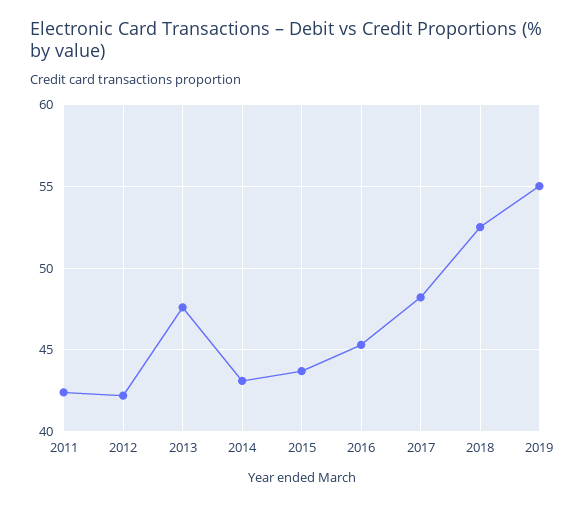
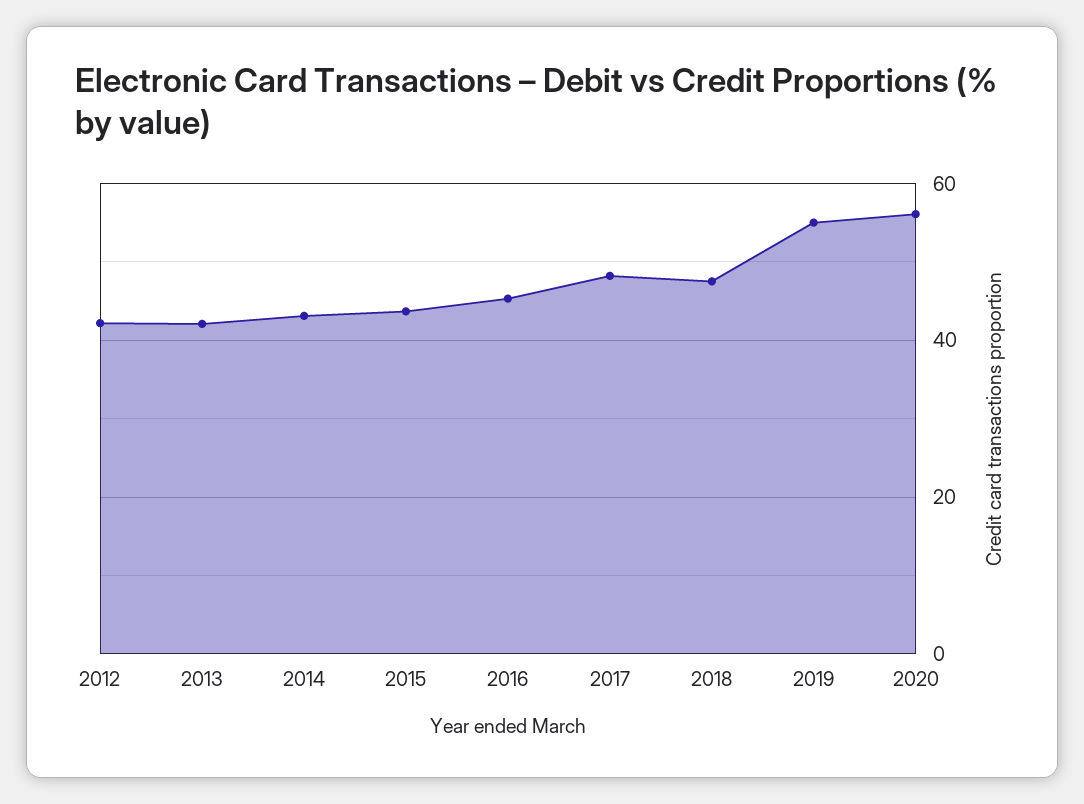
2011: 42.5 -> none
2013: 47.5 -> 42
2018: 52.5 -> 48
2020: none -> 56

